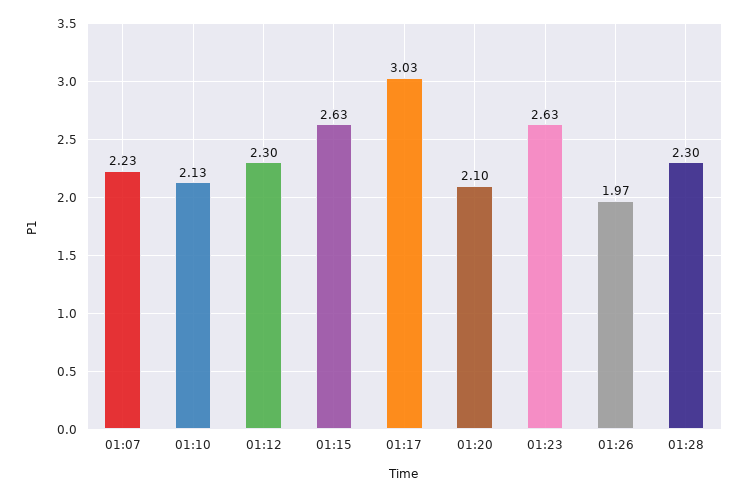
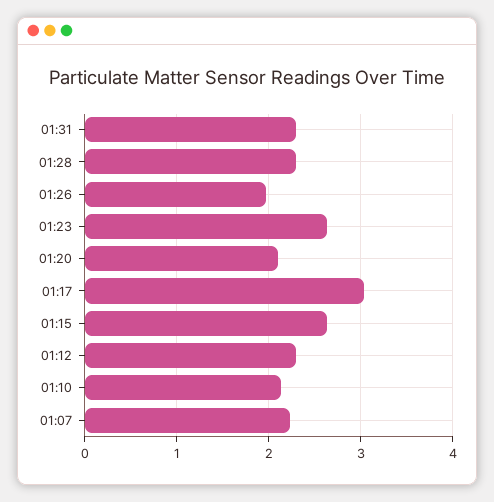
01:31: none -> 2.3

